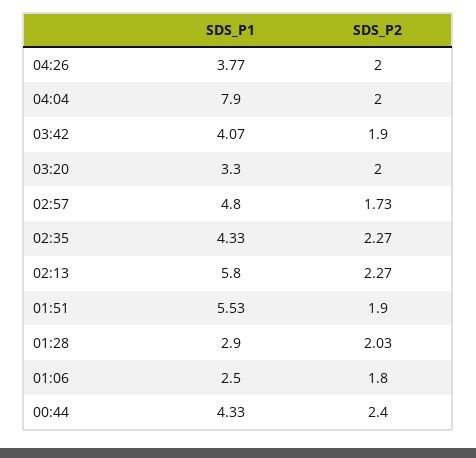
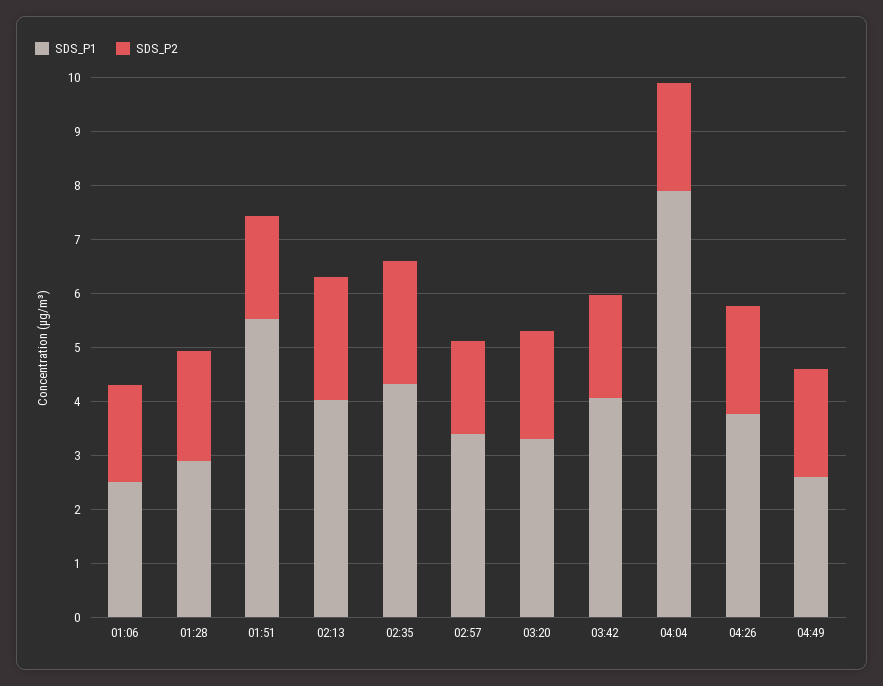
SDS_P1, 02:57: 4.8 -> 3.4
SDS_P1, 02:13: 5.8 -> 4
SDS_P1, 00:44: 4.33 -> none
SDS_P2, 00:44: 2.4 -> none
SDS_P1, 04:49: none -> 2.6
SDS_P2, 04:49: none -> 2

